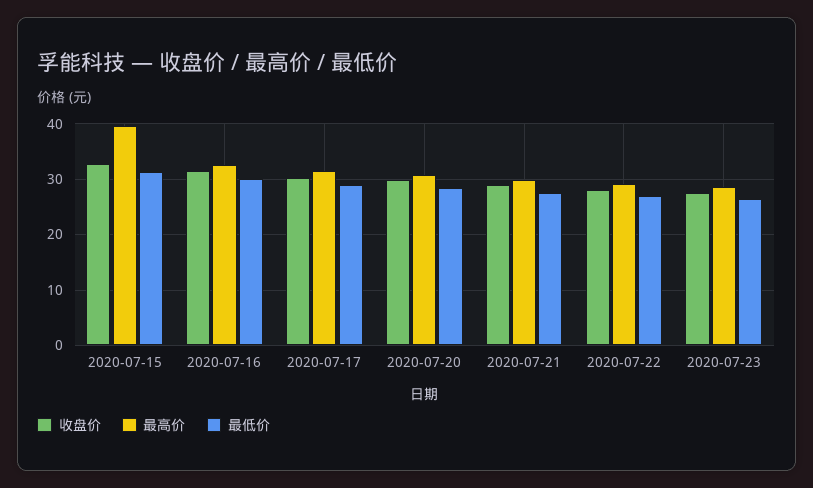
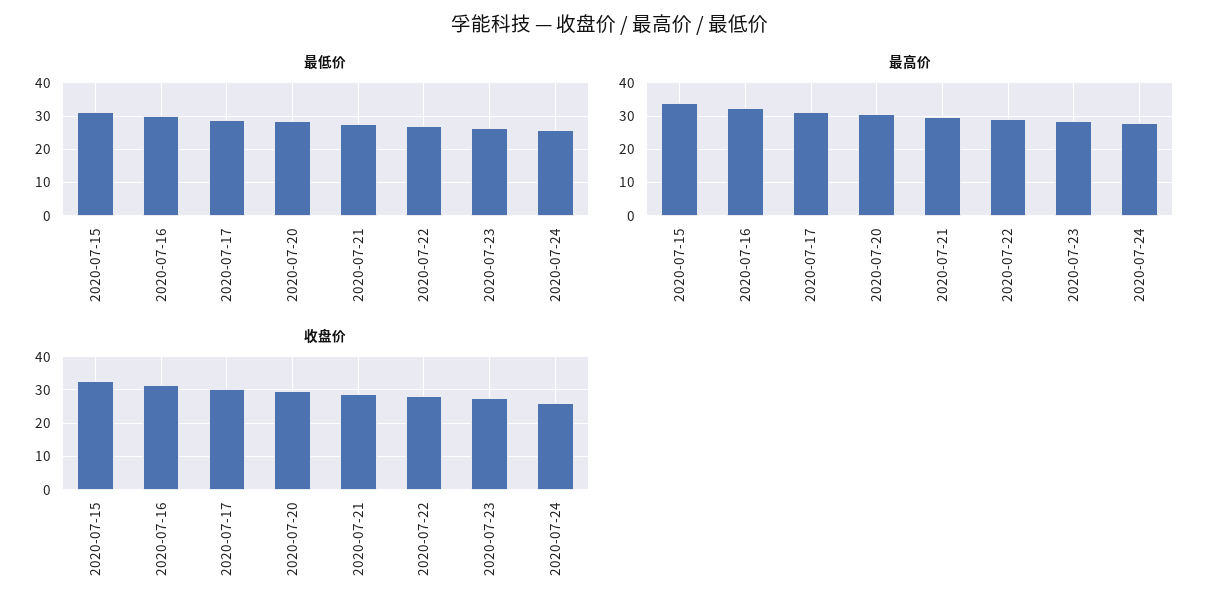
最高价, 2020-07-15: 40 -> 34
最低价, 2020-07-24: none -> 26
最高价, 2020-07-24: none -> 28
收盘价, 2020-07-24: none -> 26

